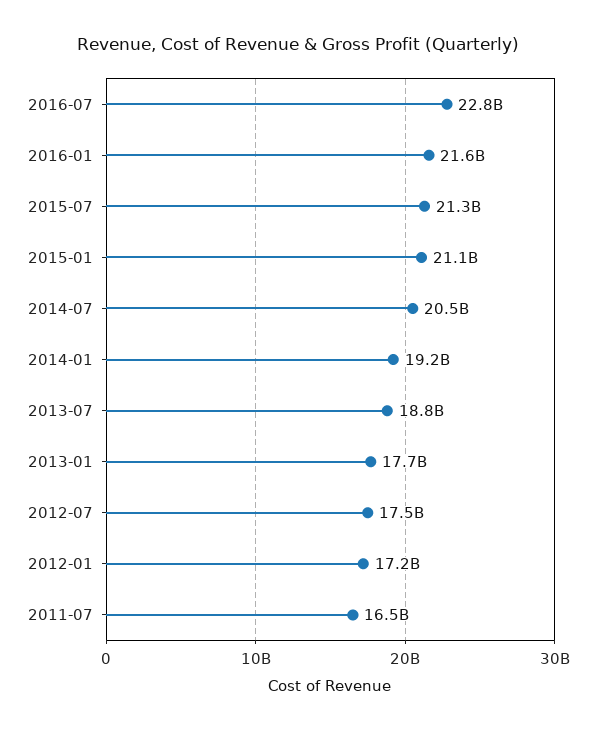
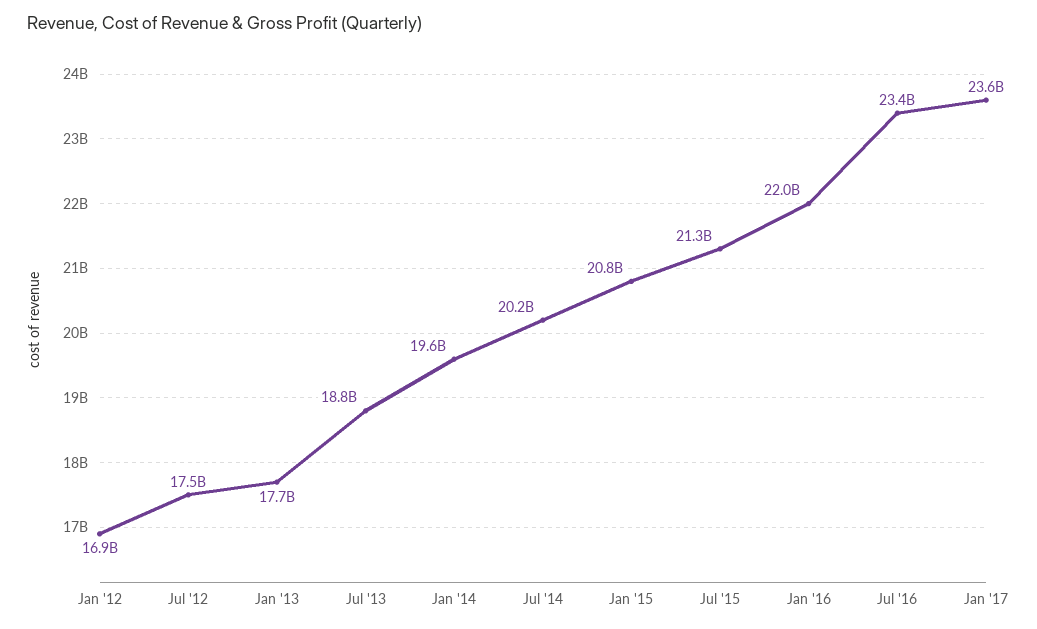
2016-07: 22800000000 -> 23400000000
2016-01: 21600000000 -> 22000000000
2015-01: 21100000000 -> 20800000000
2014-07: 20500000000 -> 20200000000
2014-01: 19200000000 -> 19600000000
2012-01: 17200000000 -> 16900000000
2011-07: 16500000000 -> none
Jan '17: none -> 23600000000

